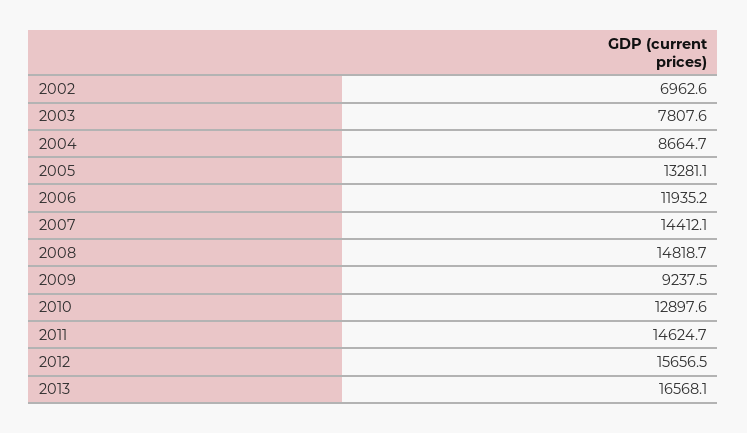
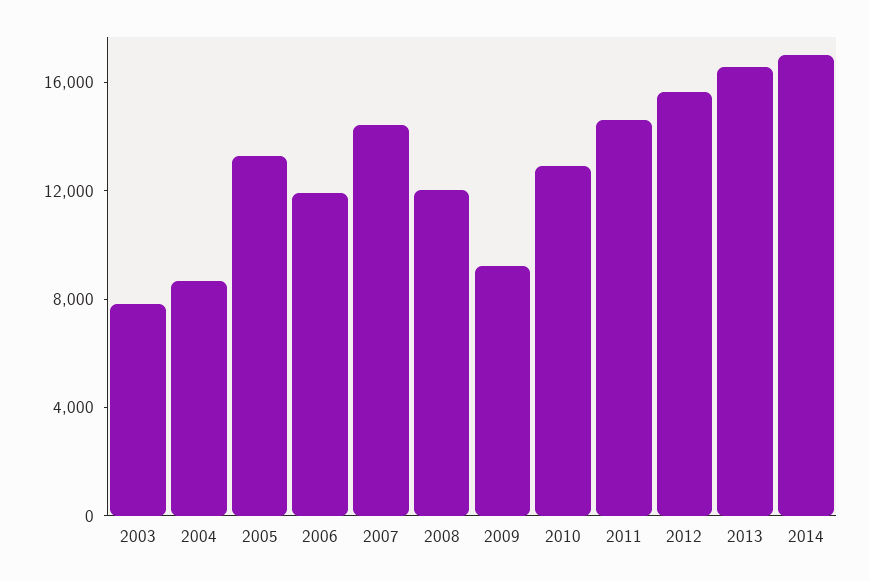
2002: 6962.6 -> none
2008: 14818.7 -> 12000
2014: none -> 17000

